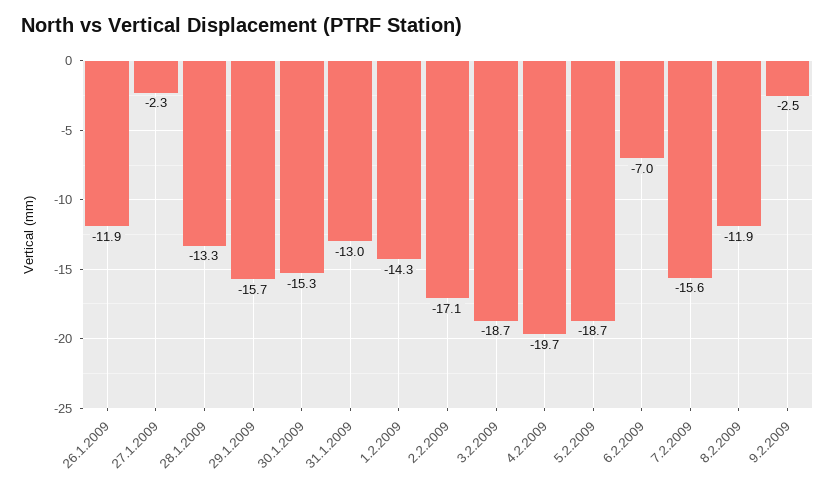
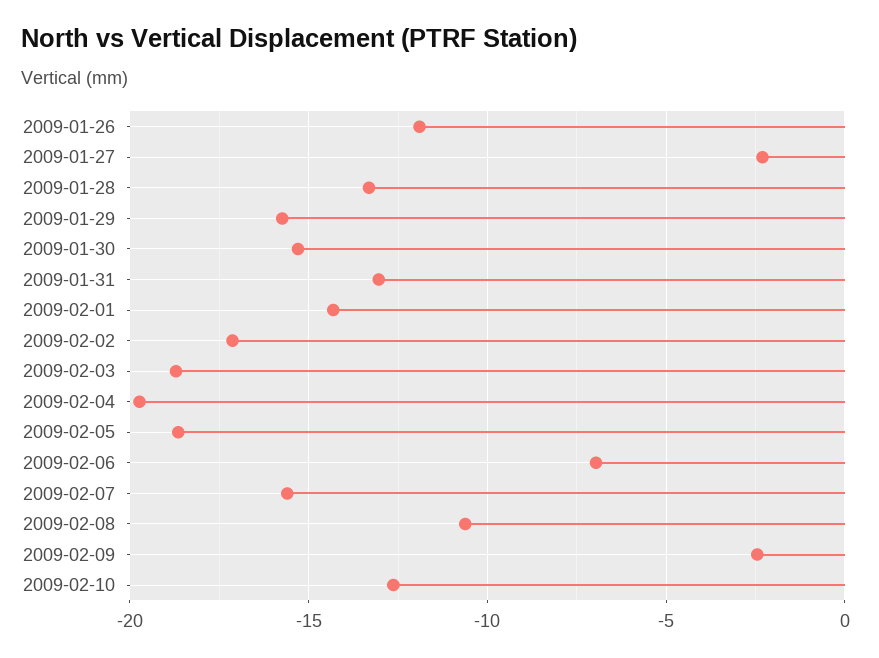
8.2.2009: -11.9 -> -10.5
2009-02-10: none -> -12.5

